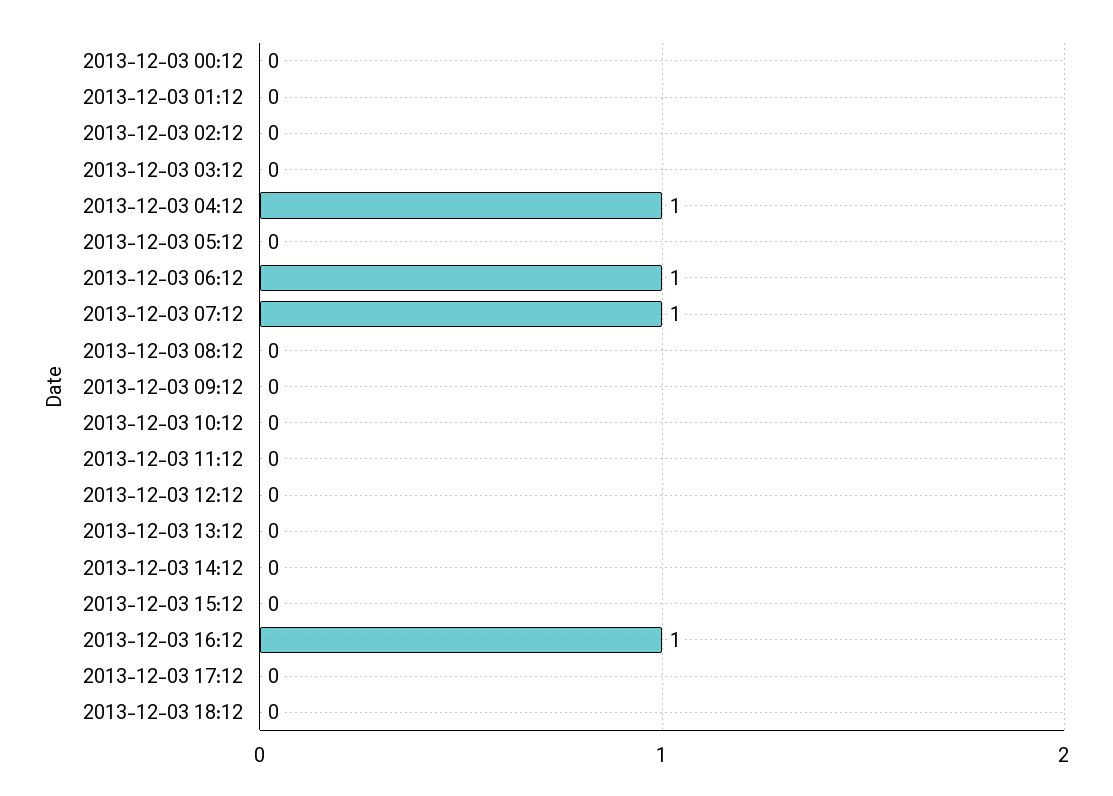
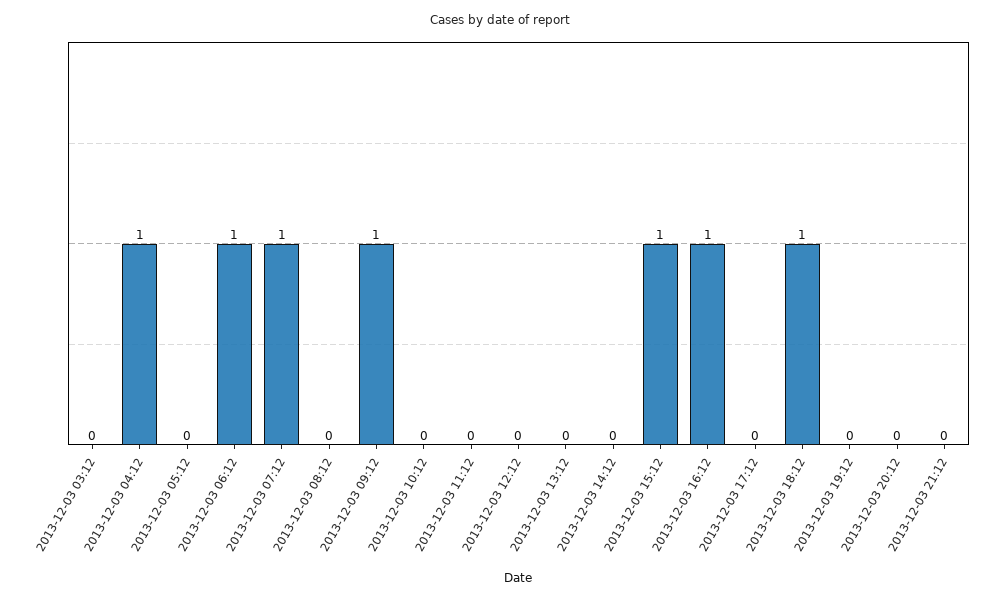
2013-12-03 00:12: 0 -> none
2013-12-03 01:12: 0 -> none
2013-12-03 02:12: 0 -> none
2013-12-03 09:12: 0 -> 1
2013-12-03 15:12: 0 -> 1
2013-12-03 18:12: 0 -> 1
2013-12-03 19:12: none -> 0
2013-12-03 20:12: none -> 0
2013-12-03 21:12: none -> 0

